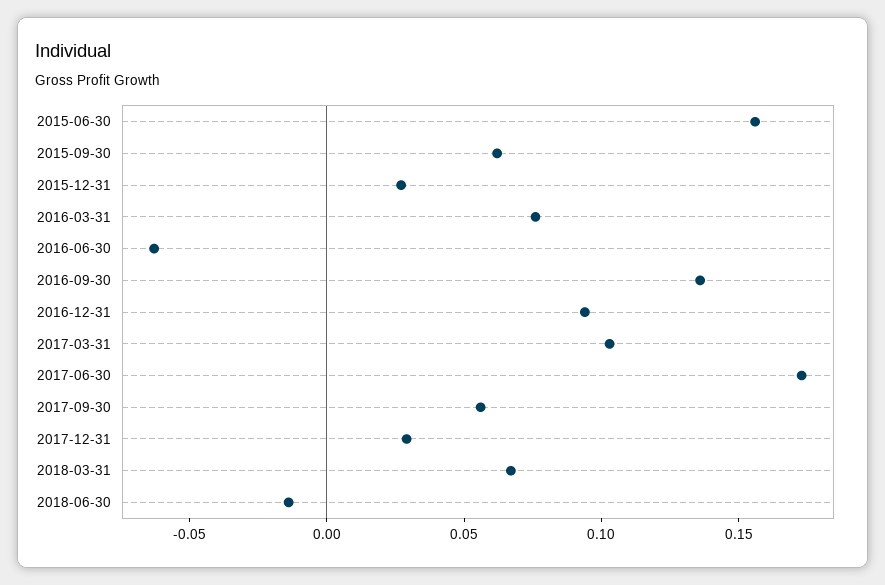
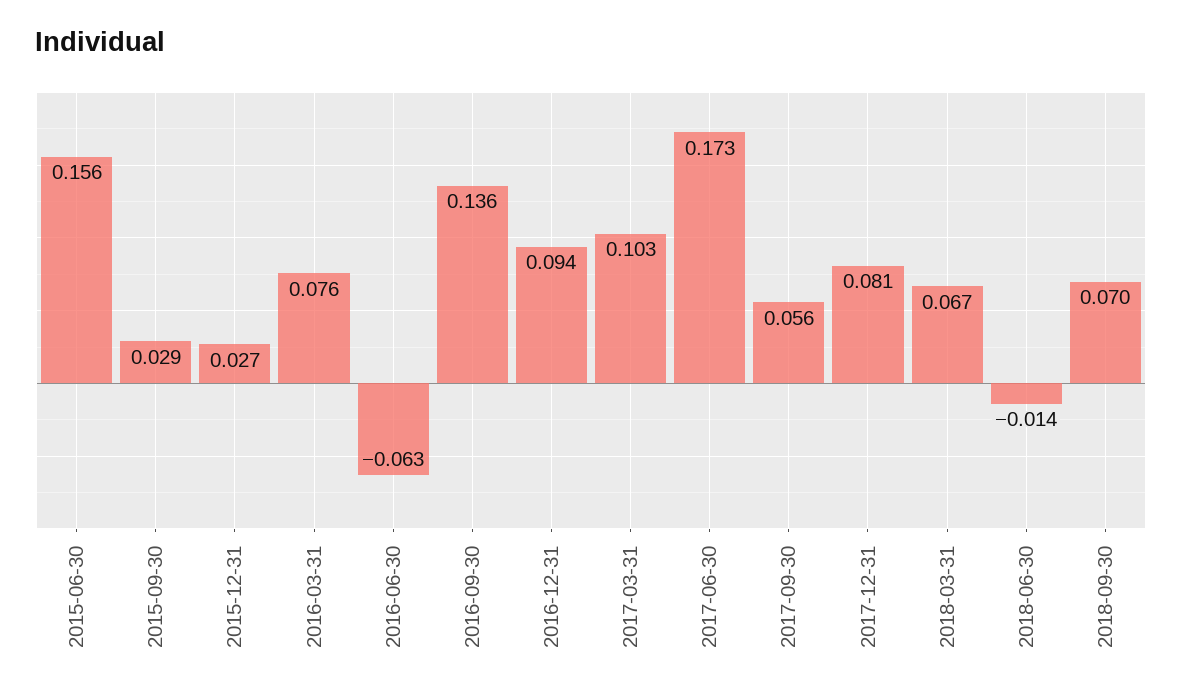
2015-09-30: 0.06 -> 0.029
2017-12-31: 0.03 -> 0.081
2018-09-30: none -> 0.07

